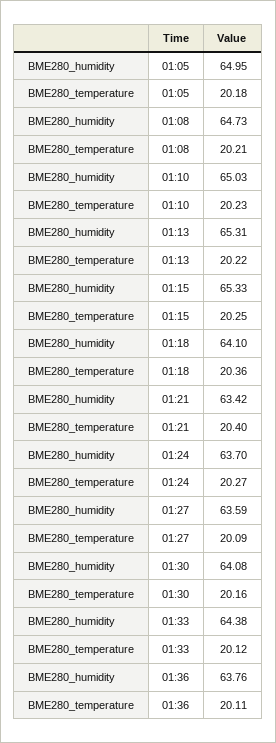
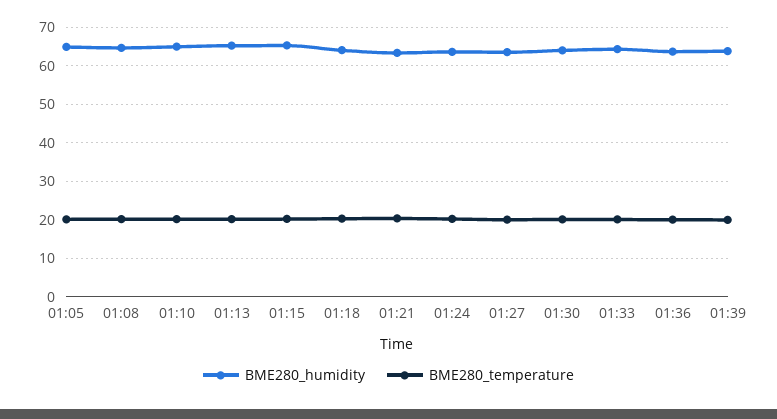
BME280_humidity, 01:39: none -> 64
BME280_temperature, 01:39: none -> 20

